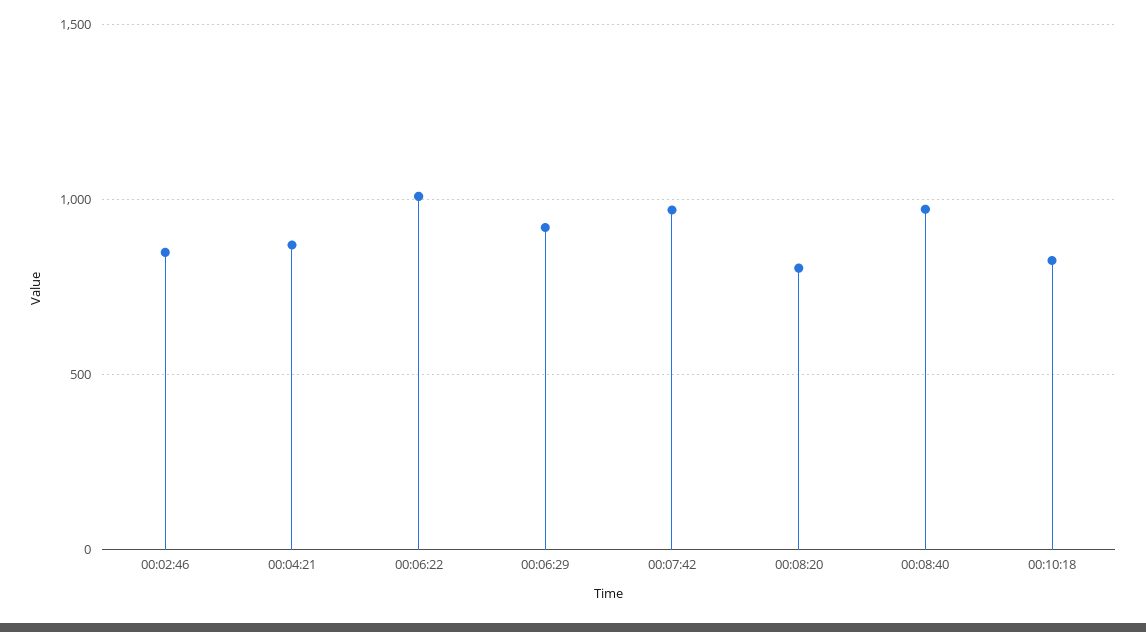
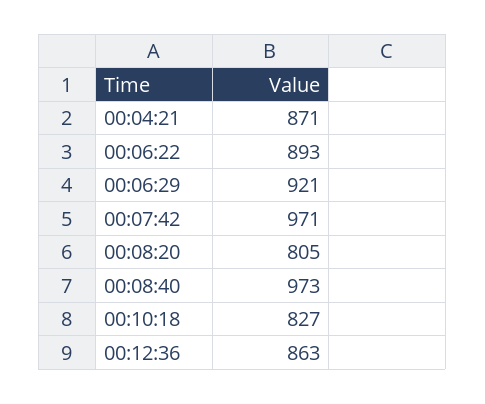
00:02:46: 850 -> none
00:06:22: 1000 -> 893
00:12:36: none -> 863

